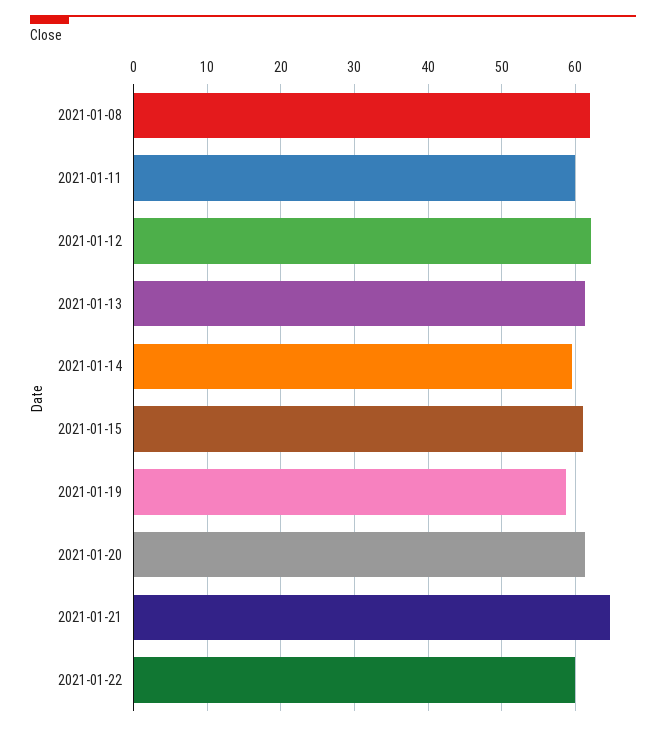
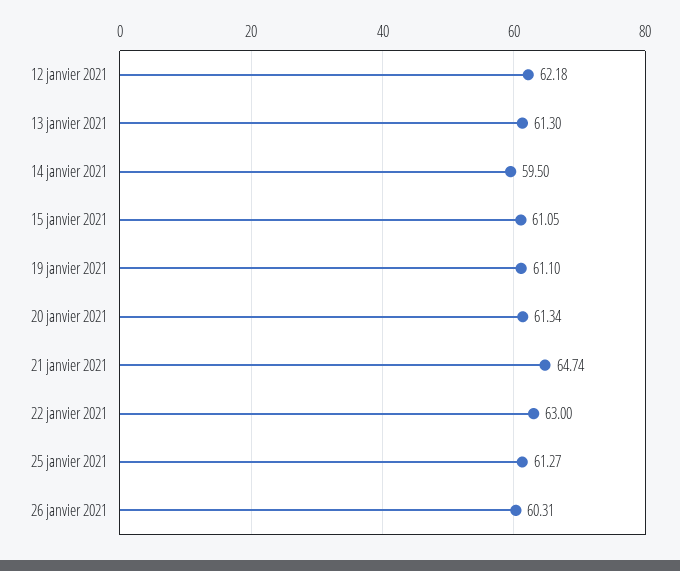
2021-01-08: 62 -> none
2021-01-11: 60 -> none
2021-01-19: 59 -> 61.1
2021-01-22: 60 -> 63
25 janvier 2021: none -> 61.27
26 janvier 2021: none -> 60.31

